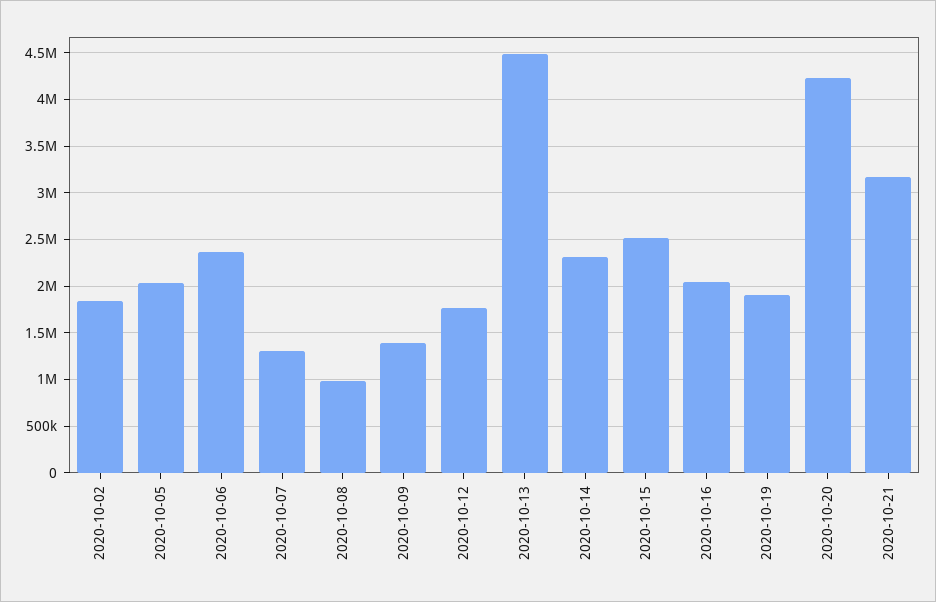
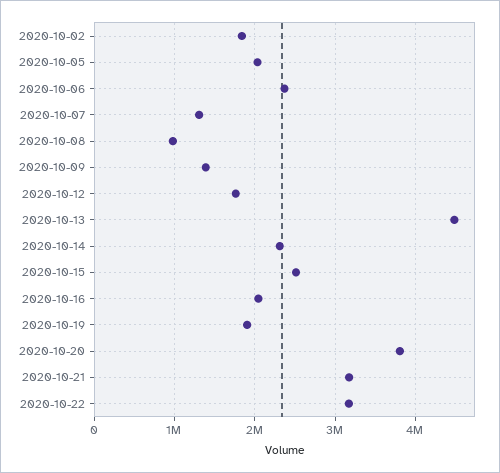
2020-10-20: 4200000 -> 3800000
2020-10-22: none -> 3200000

